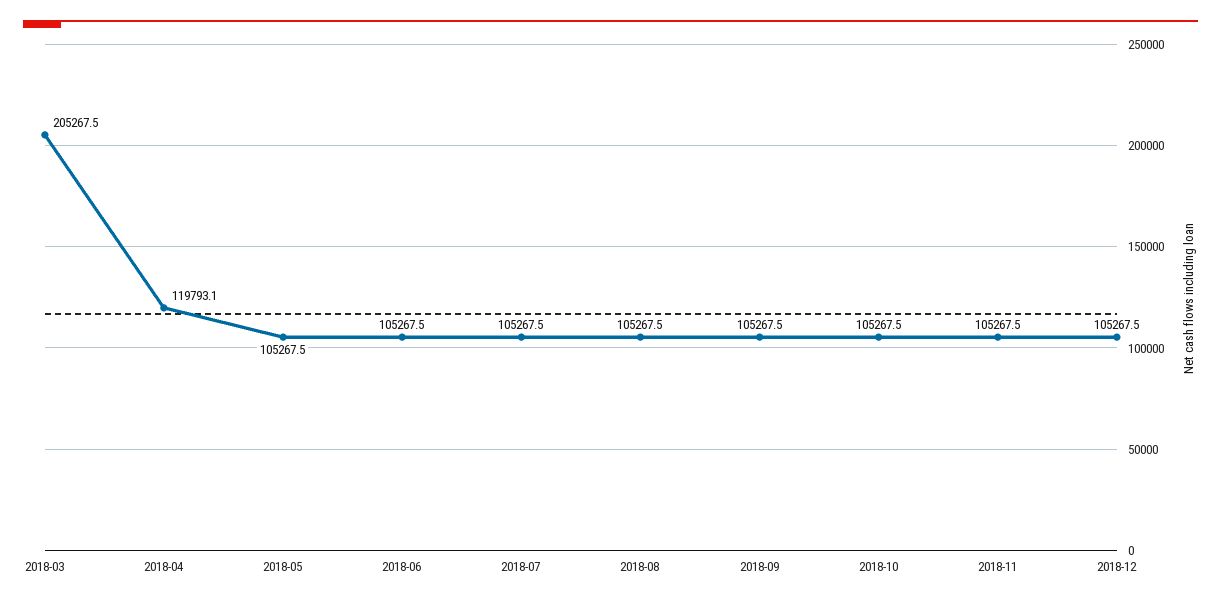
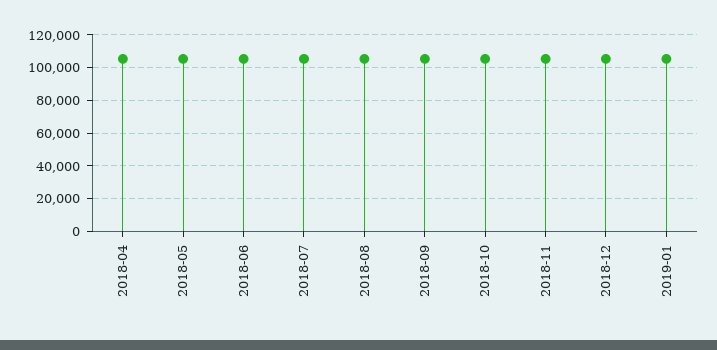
2018-03: 205267.5 -> none
2018-04: 119793.1 -> 105000
2019-01: none -> 105000

